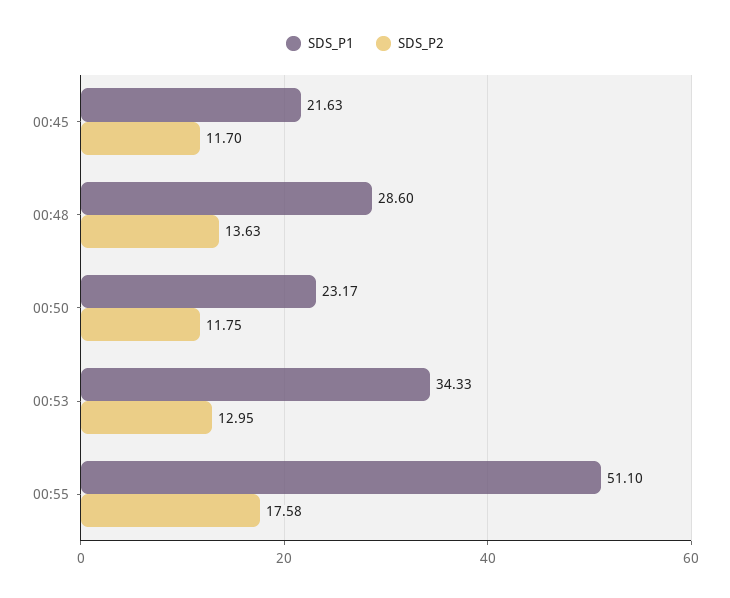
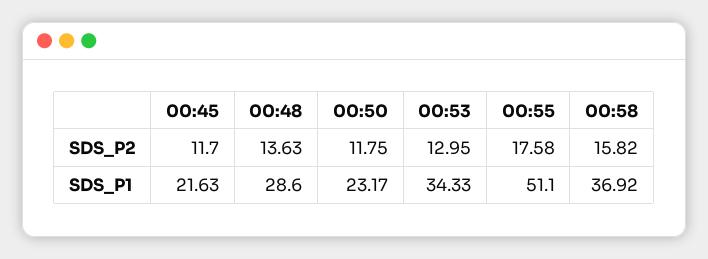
SDS_P2, 00:58: none -> 15.82
SDS_P1, 00:58: none -> 36.92

